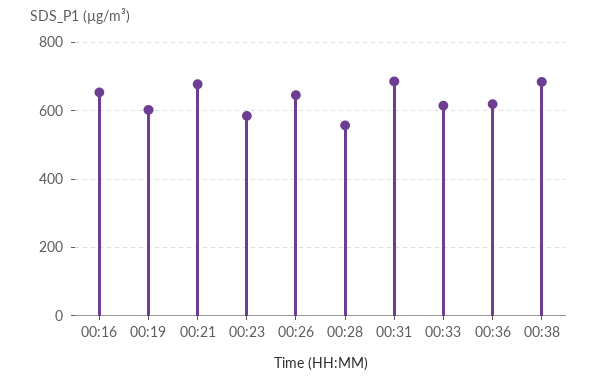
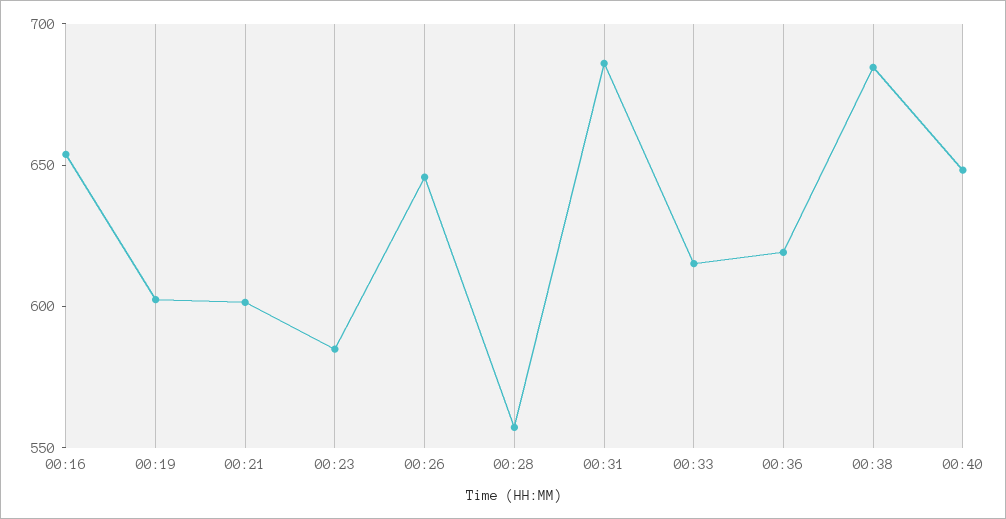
00:21: 680 -> 600
00:40: none -> 650

